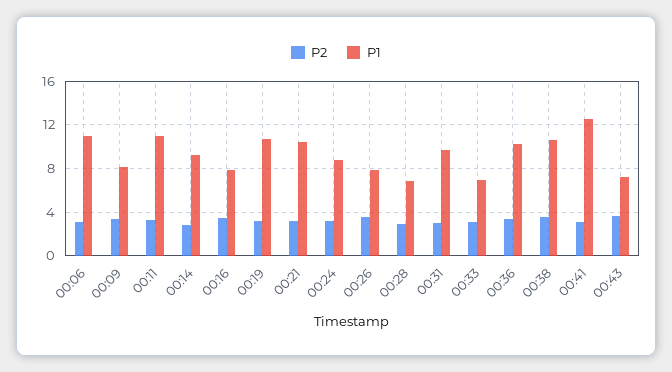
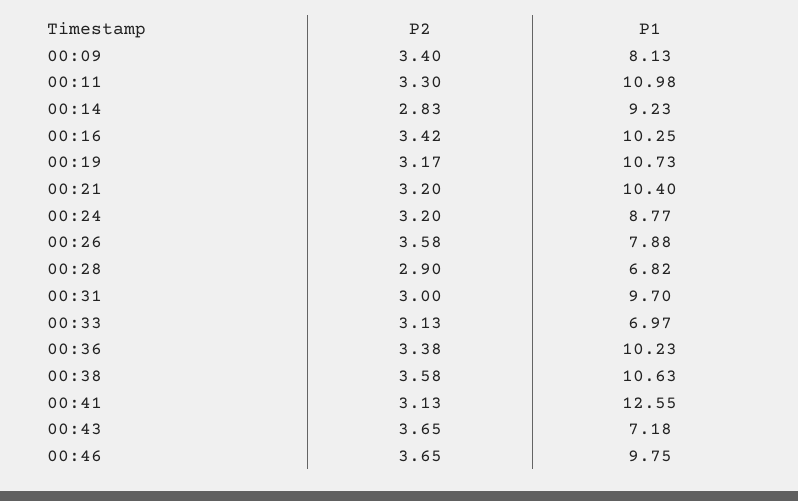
P2, 00:06: 3 -> none
P1, 00:06: 11 -> none
P1, 00:16: 8 -> 10.25
P2, 00:46: none -> 3.65
P1, 00:46: none -> 9.75

